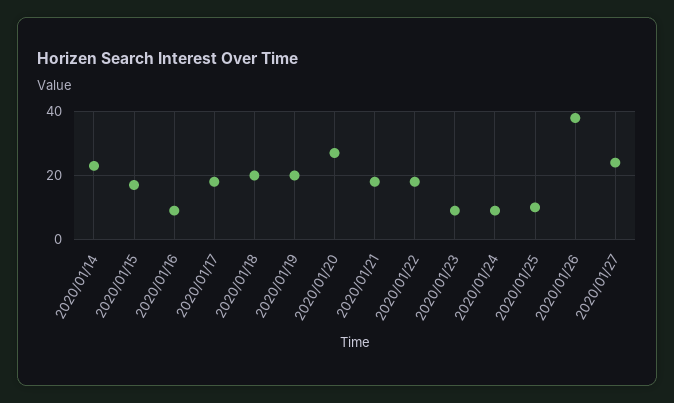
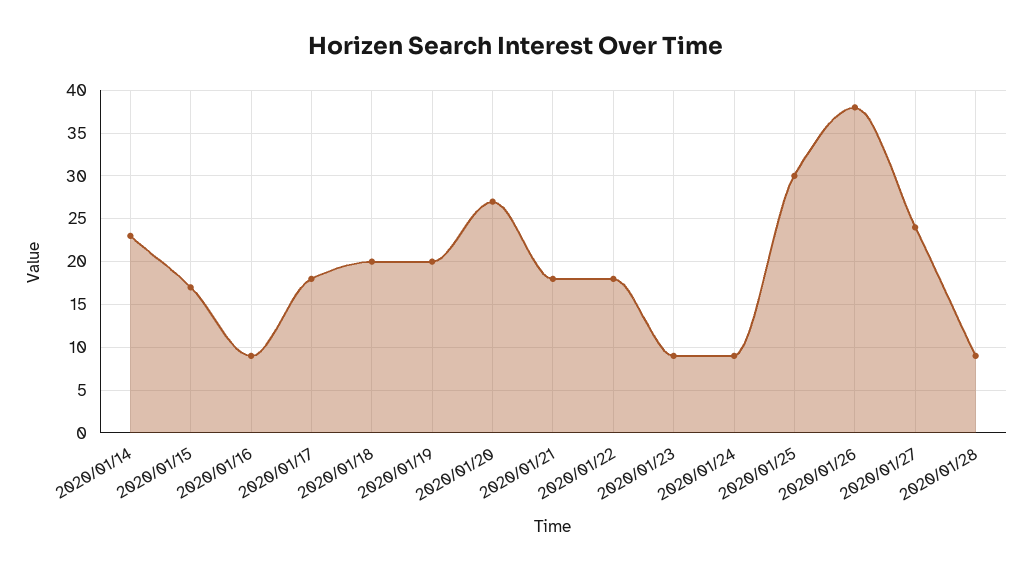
2020/01/25: 10 -> 30
2020/01/28: none -> 9

